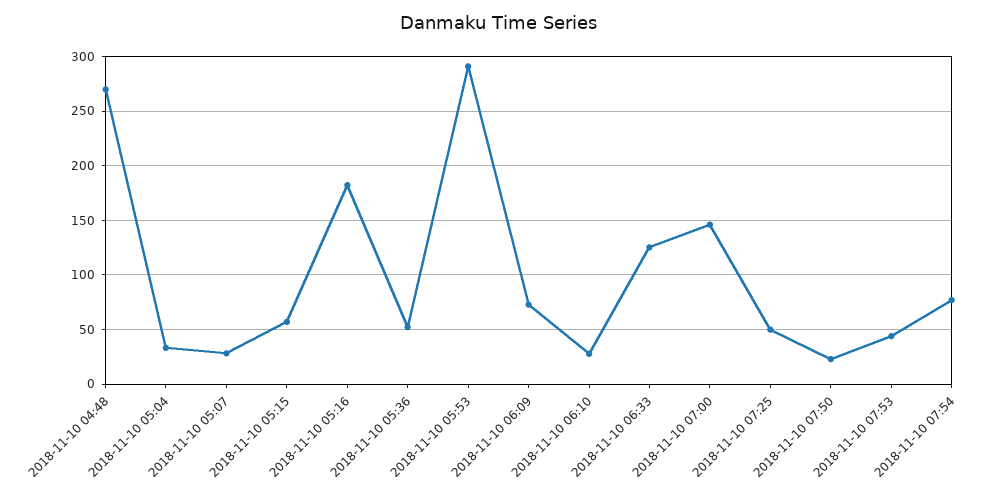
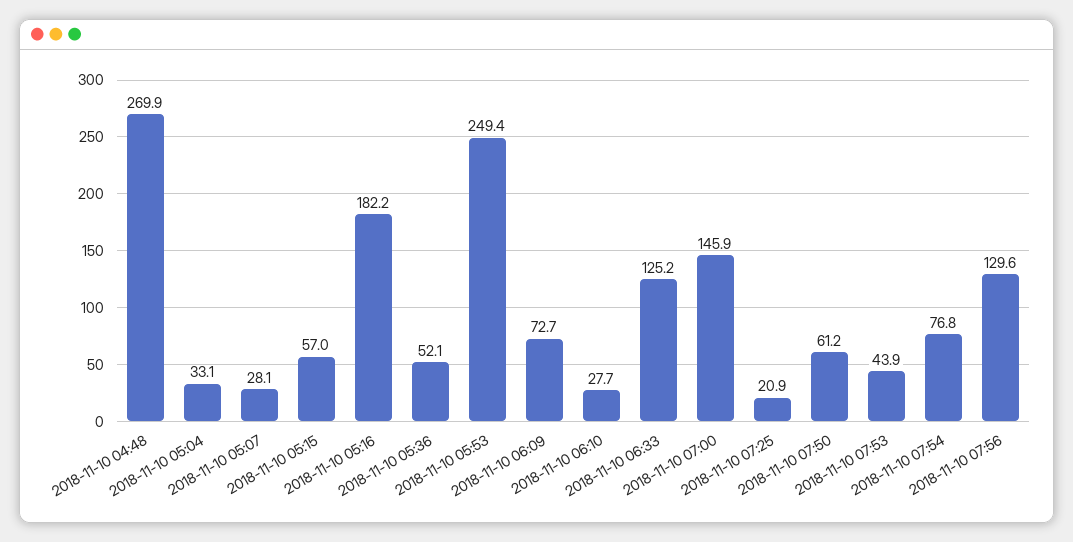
2018-11-10 05:53: 290 -> 249.4
2018-11-10 07:25: 50 -> 20.9
2018-11-10 07:50: 20 -> 61.2
2018-11-10 07:56: none -> 129.6

